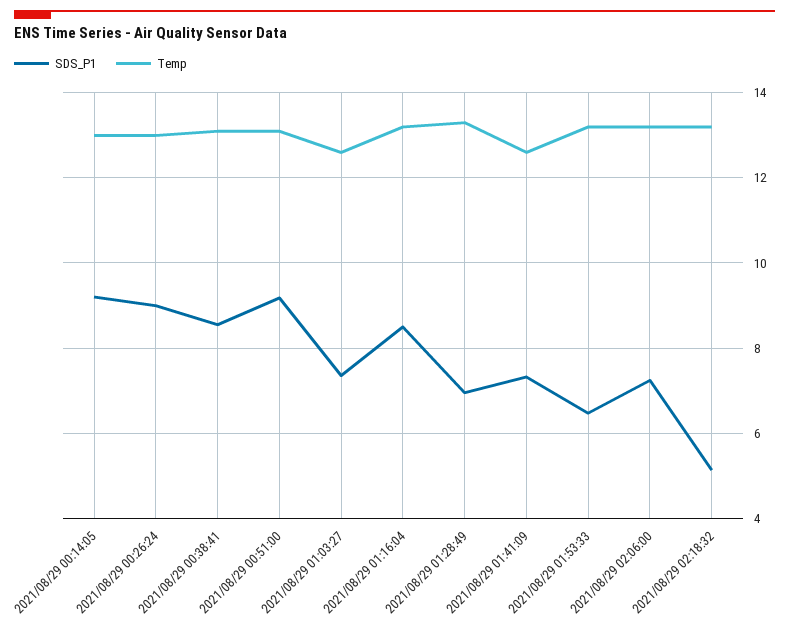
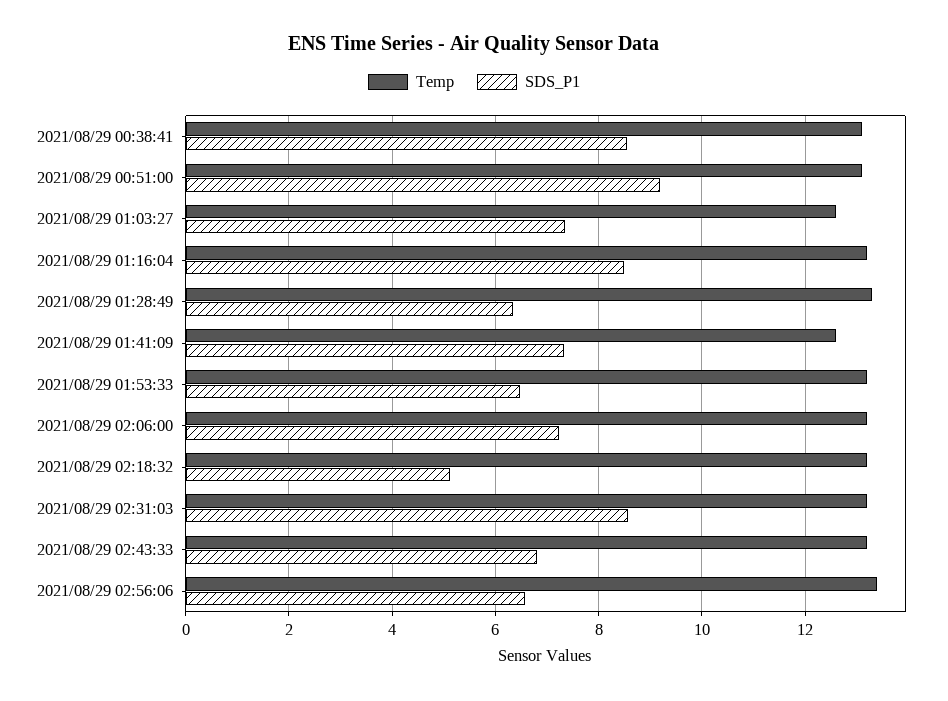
SDS_P1, 2021/08/29 00:14:05: 9.2 -> none
Temp, 2021/08/29 00:14:05: 13 -> none
SDS_P1, 2021/08/29 00:26:24: 9 -> none
Temp, 2021/08/29 00:26:24: 13 -> none
SDS_P1, 2021/08/29 01:28:49: 7 -> 6.4
Temp, 2021/08/29 02:31:03: none -> 13.2
SDS_P1, 2021/08/29 02:31:03: none -> 8.6
Temp, 2021/08/29 02:43:33: none -> 13.2
SDS_P1, 2021/08/29 02:43:33: none -> 6.8
Temp, 2021/08/29 02:56:06: none -> 13.4
SDS_P1, 2021/08/29 02:56:06: none -> 6.6

